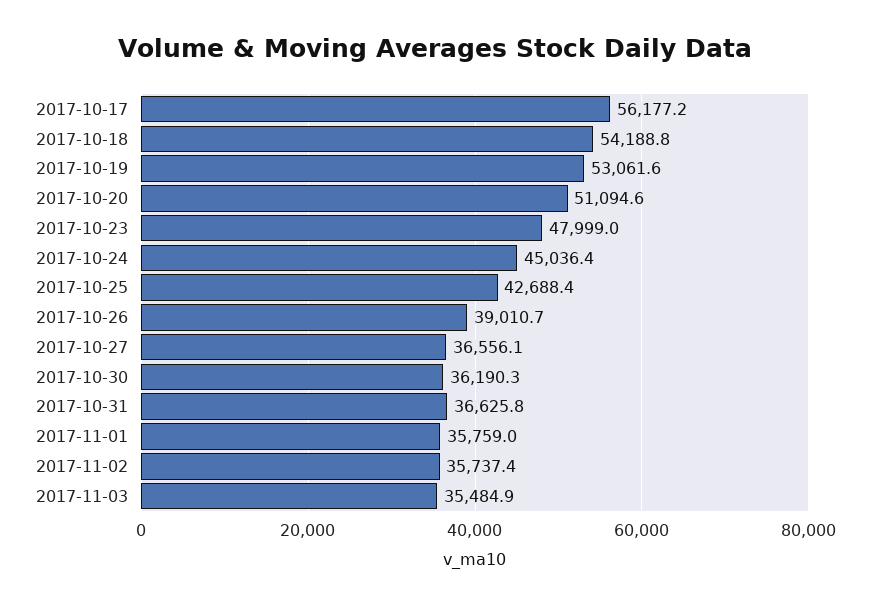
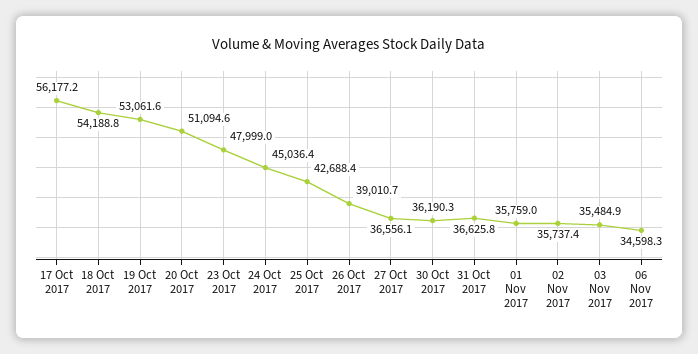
06 Nov 2017: none -> 34598.3

